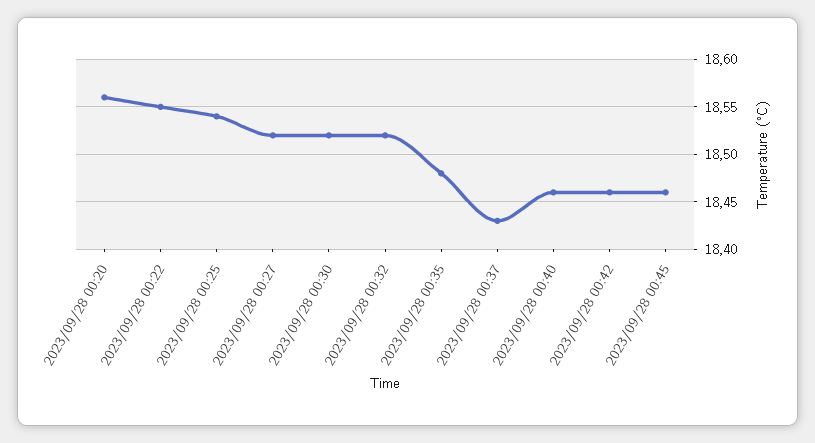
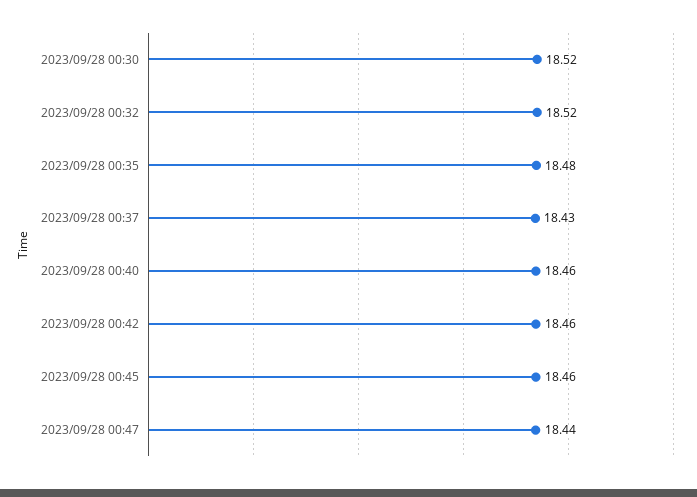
2023/09/28 00:20: 18.56 -> none
2023/09/28 00:22: 18.55 -> none
2023/09/28 00:25: 18.54 -> none
2023/09/28 00:27: 18.52 -> none
2023/09/28 00:47: none -> 18.44

